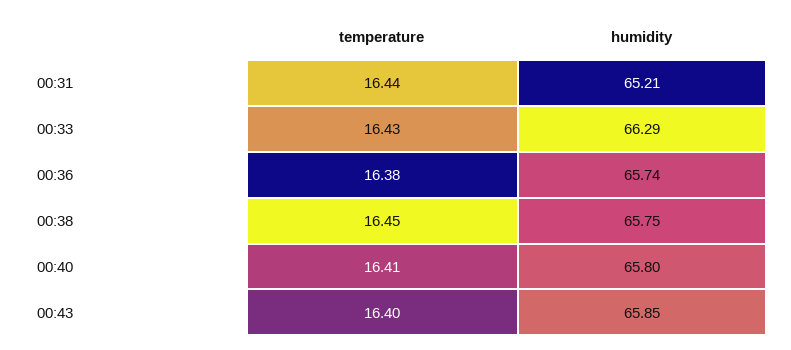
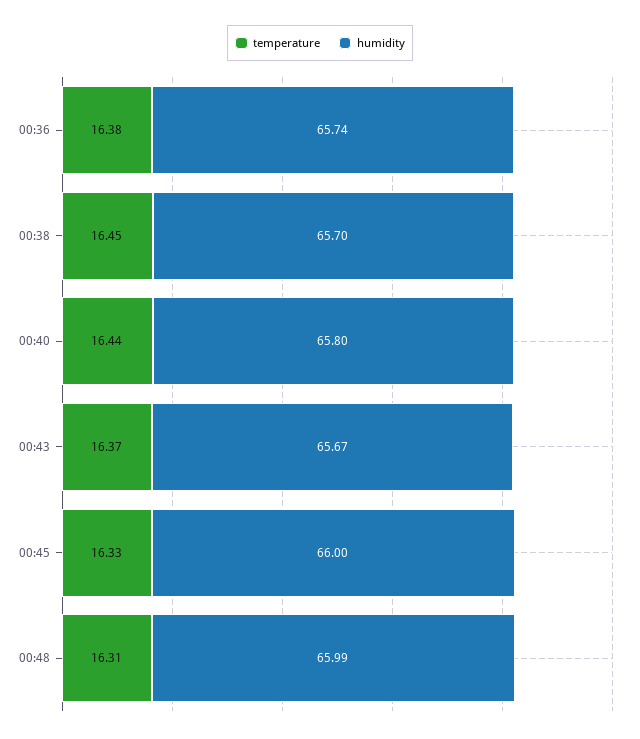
temperature, 00:31: 16.44 -> none
humidity, 00:31: 65.21 -> none
temperature, 00:33: 16.43 -> none
humidity, 00:33: 66.29 -> none
humidity, 00:38: 65.75 -> 65.7
temperature, 00:40: 16.41 -> 16.44
temperature, 00:43: 16.4 -> 16.37
humidity, 00:43: 65.85 -> 65.67
temperature, 00:45: none -> 16.33
humidity, 00:45: none -> 66
temperature, 00:48: none -> 16.31
humidity, 00:48: none -> 65.99

